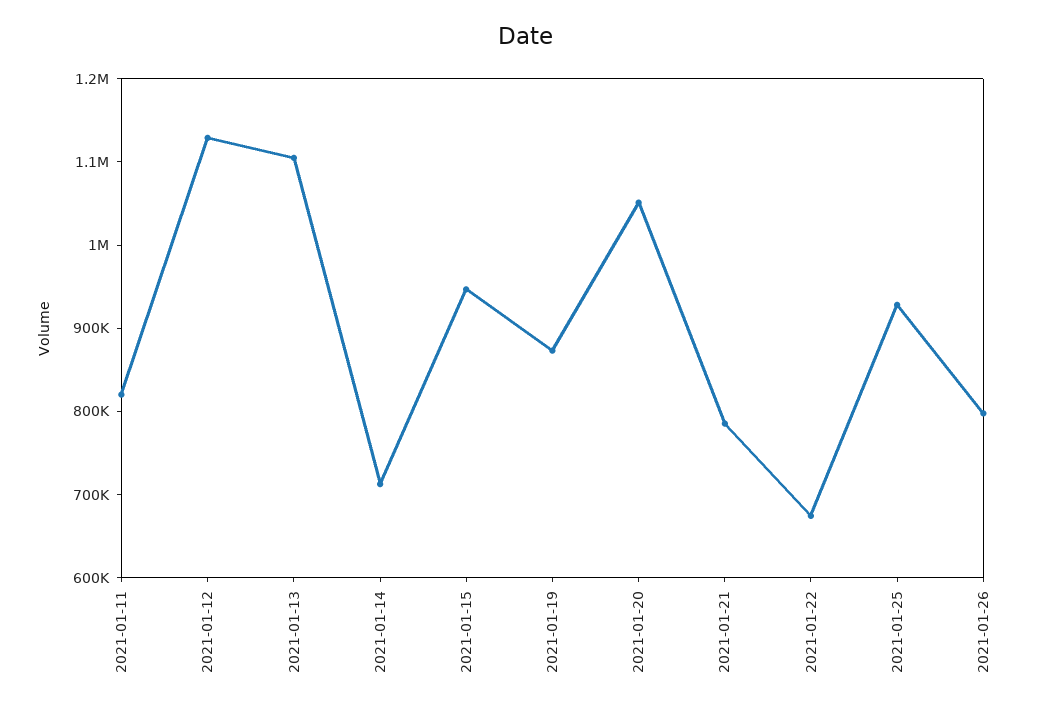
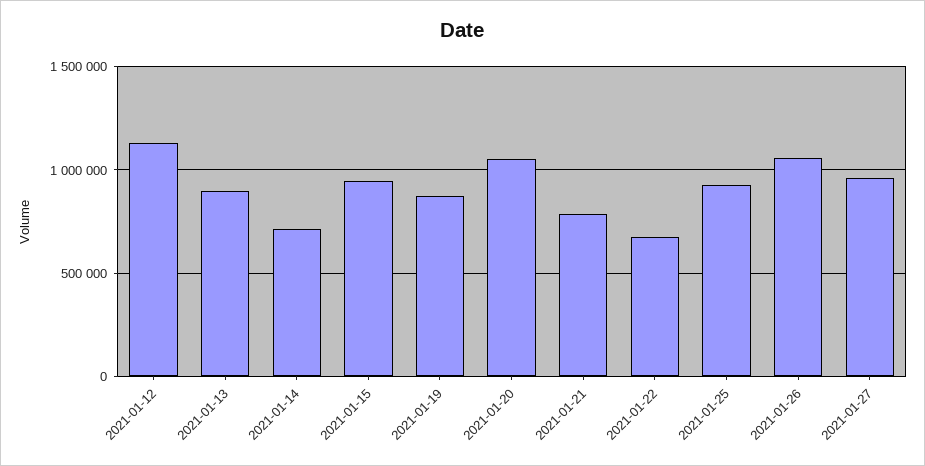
2021-01-11: 820000 -> none
2021-01-13: 1100000 -> 900000
2021-01-26: 800000 -> 1050000
2021-01-27: none -> 950000

